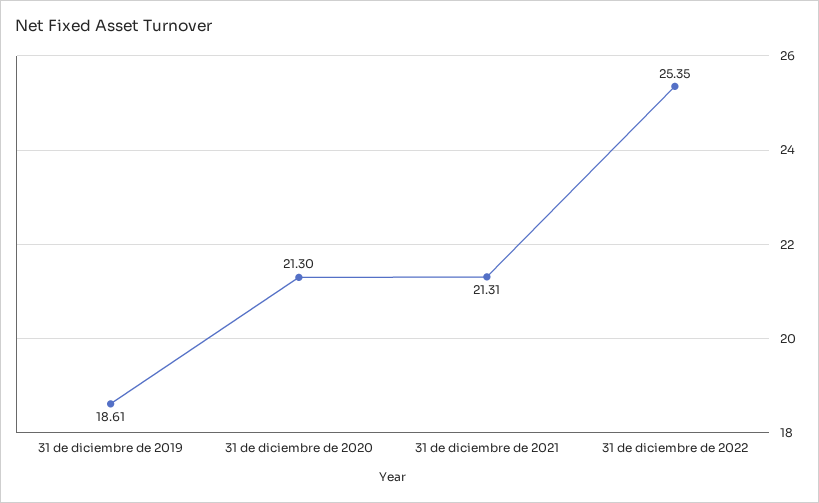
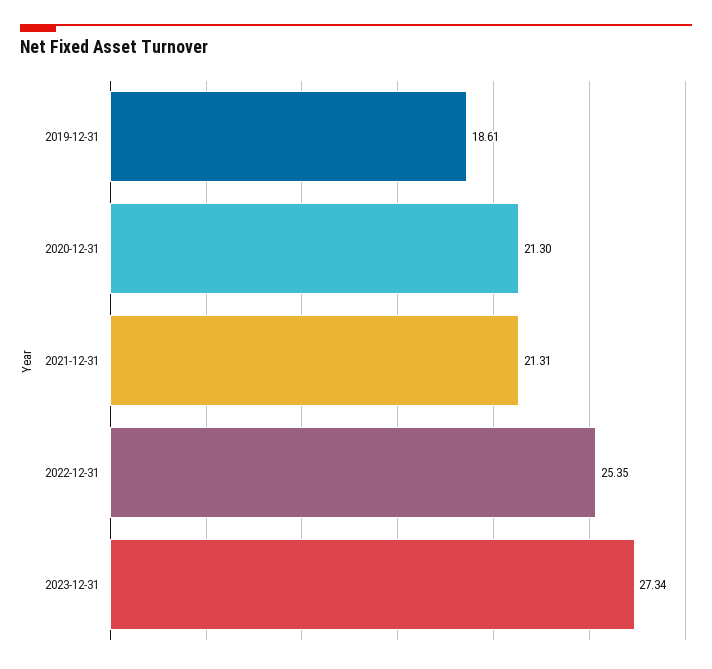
2023-12-31: none -> 27.34

